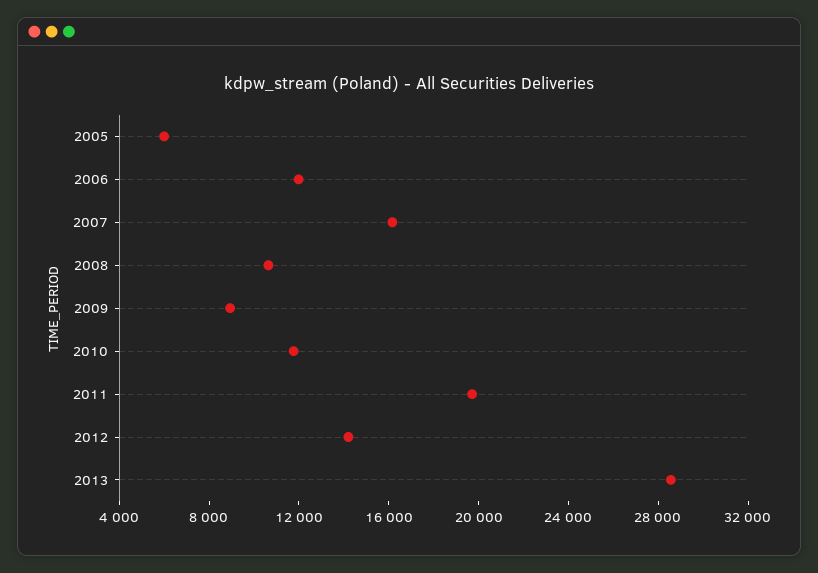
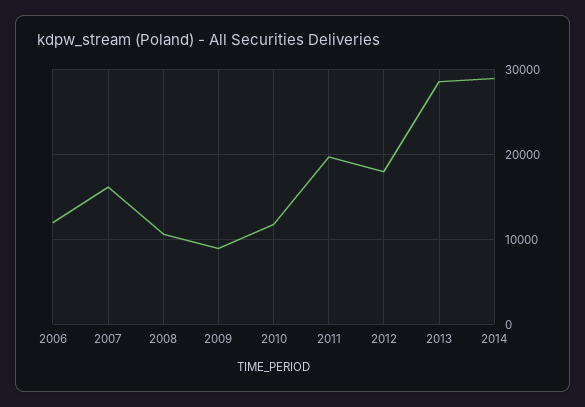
2005: 6000 -> none
2012: 14000 -> 18000
2014: none -> 29000

